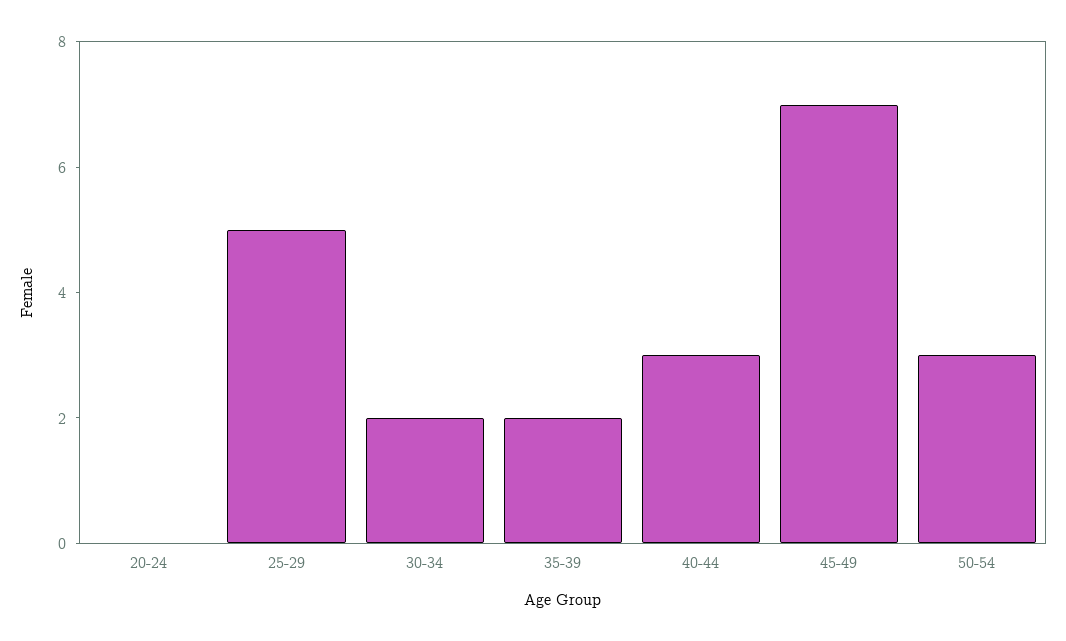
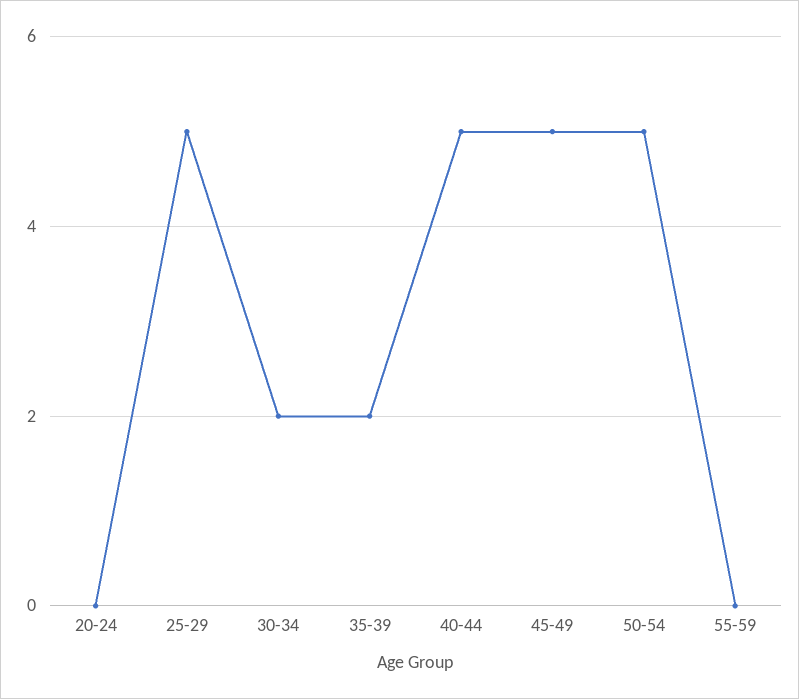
40-44: 3 -> 5
45-49: 7 -> 5
50-54: 3 -> 5
55-59: none -> 0

